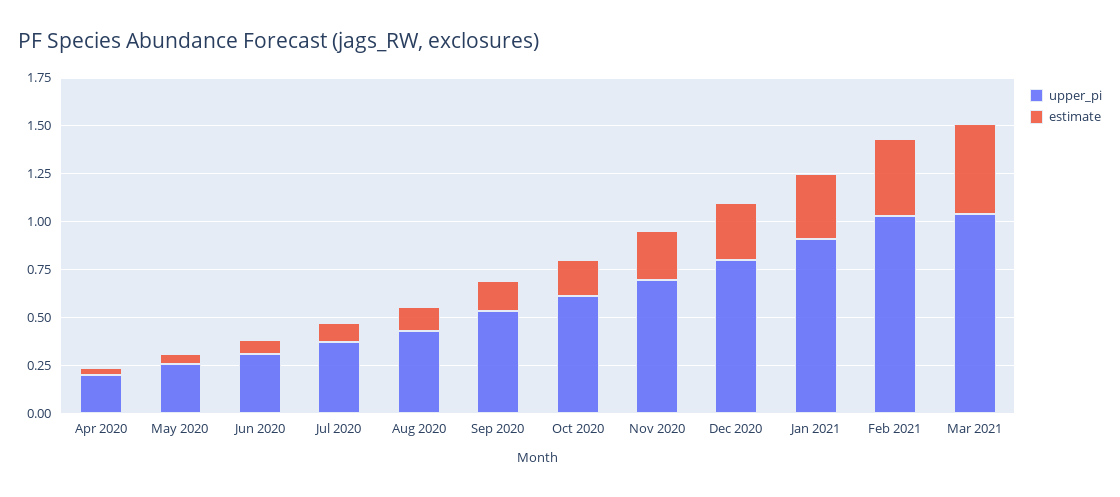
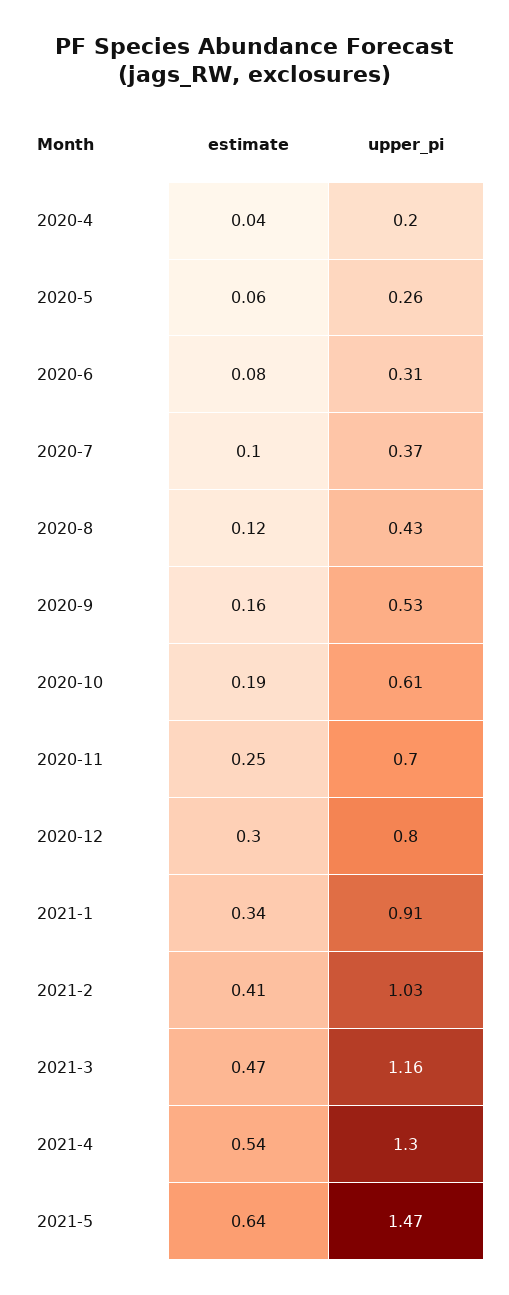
upper_pi, Mar 2021: 1.05 -> 1.16
estimate, 2021-4: none -> 0.54
upper_pi, 2021-4: none -> 1.3
estimate, 2021-5: none -> 0.64
upper_pi, 2021-5: none -> 1.47

